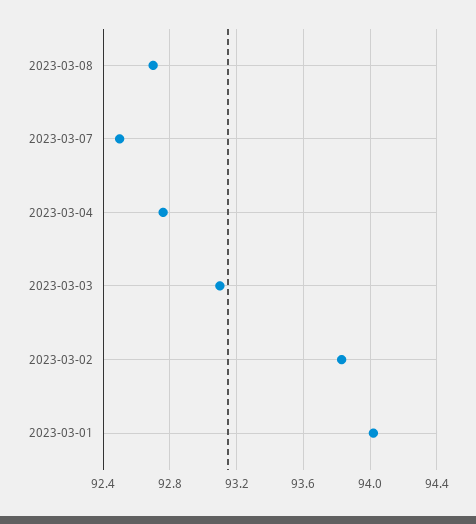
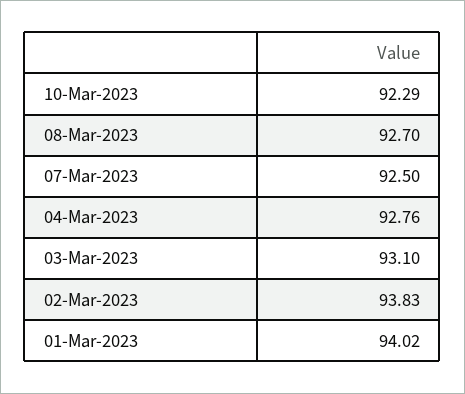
10-Mar-2023: none -> 92.29

